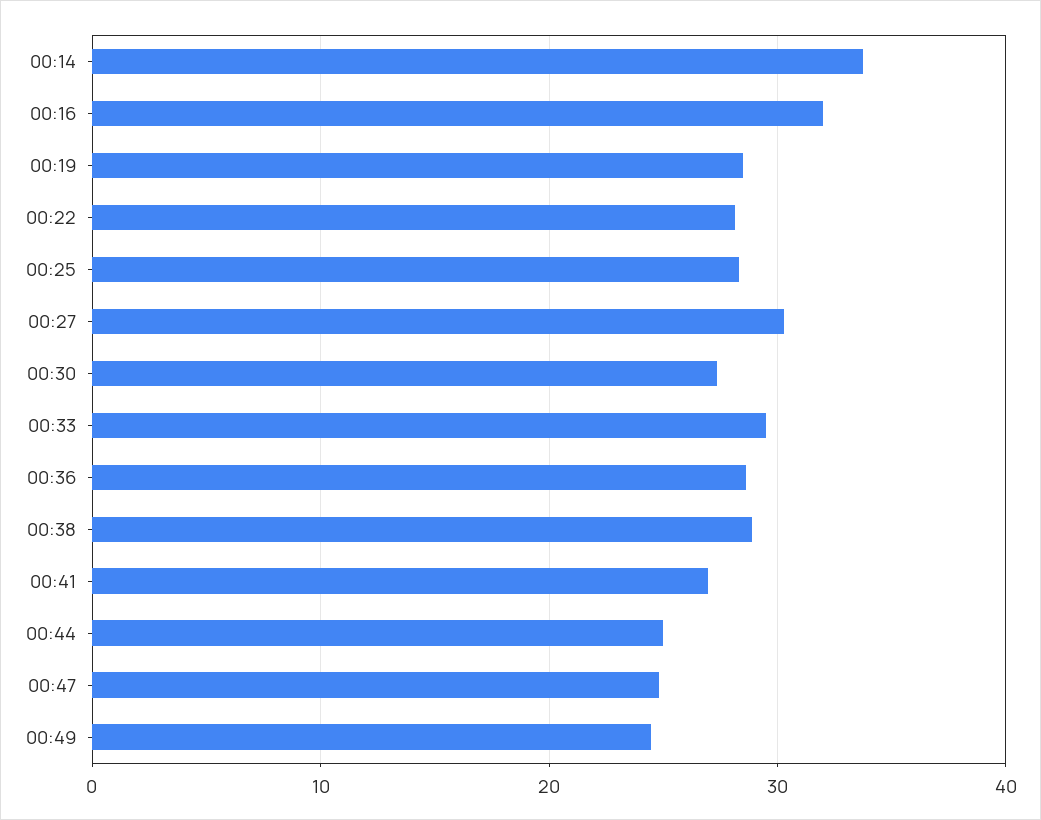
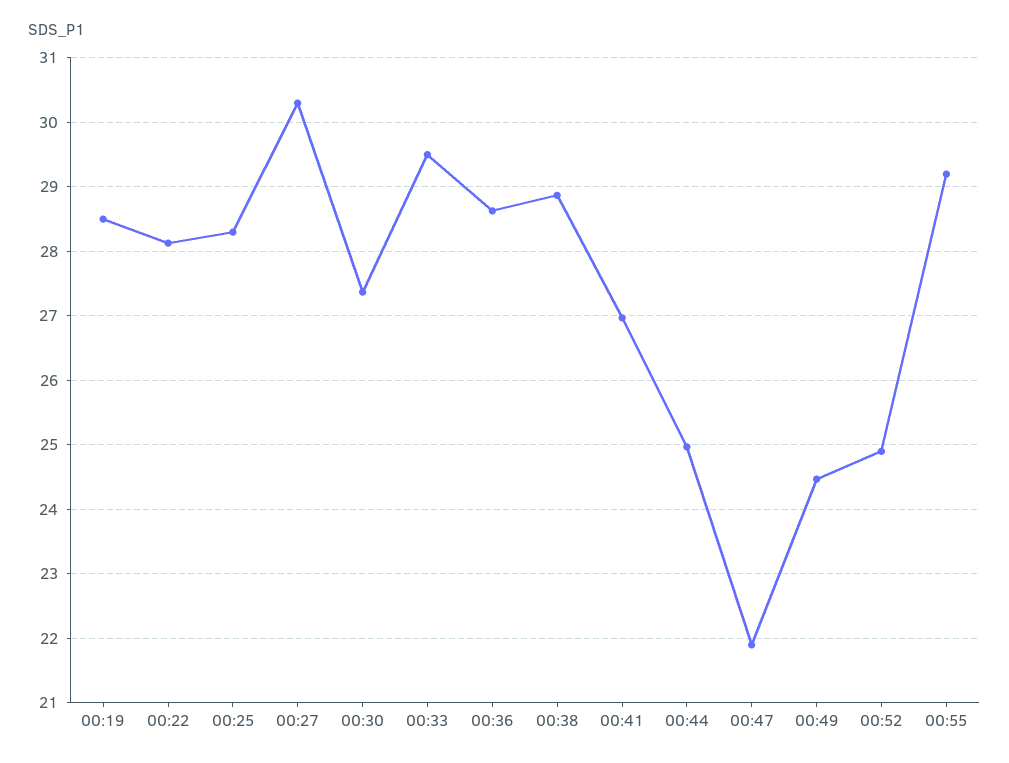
00:14: 34 -> none
00:16: 32 -> none
00:47: 25 -> 21.9
00:52: none -> 24.9
00:55: none -> 29.2

